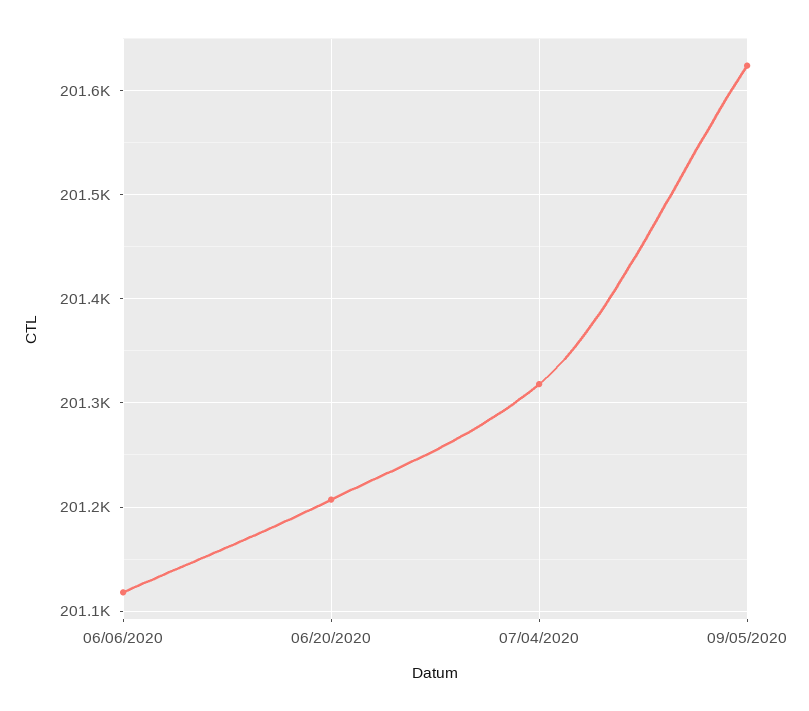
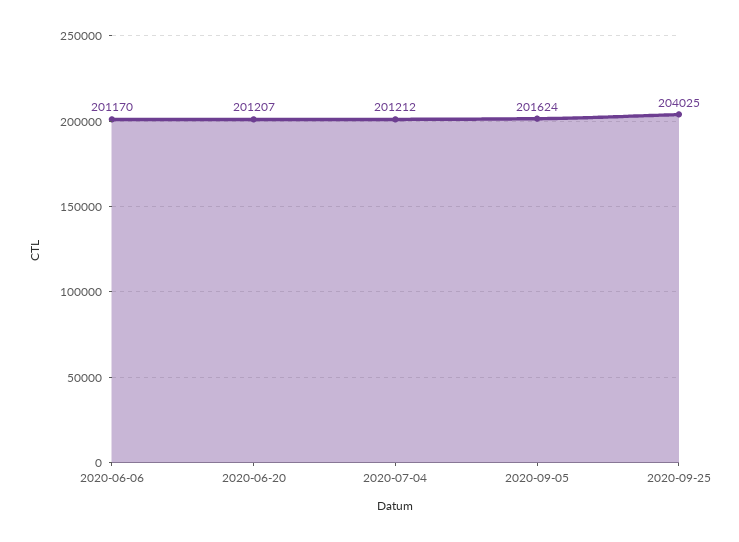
06/06/2020: 201120 -> 201170
07/04/2020: 201320 -> 201212
2020-09-25: none -> 204025

